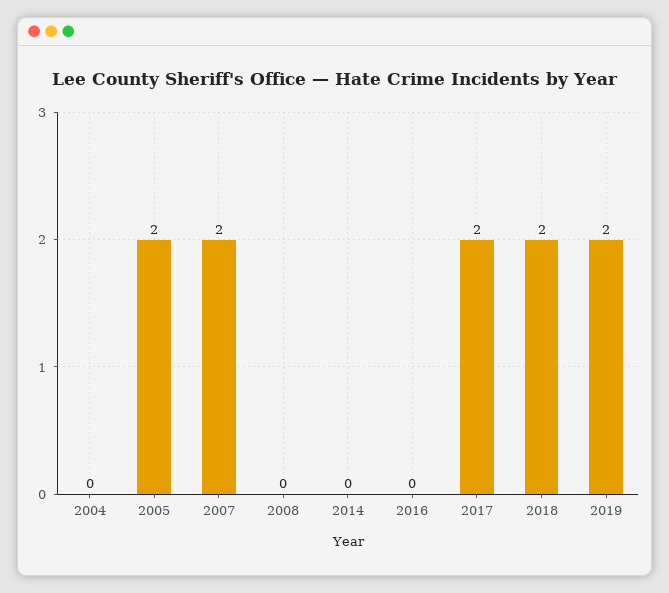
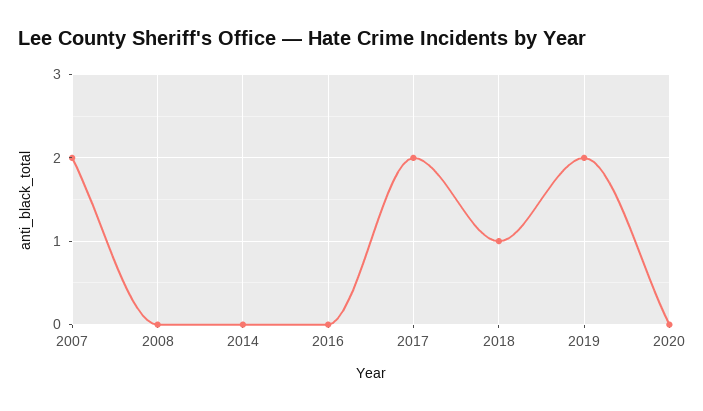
2004: 0 -> none
2005: 2 -> none
2018: 2 -> 1
2020: none -> 0

